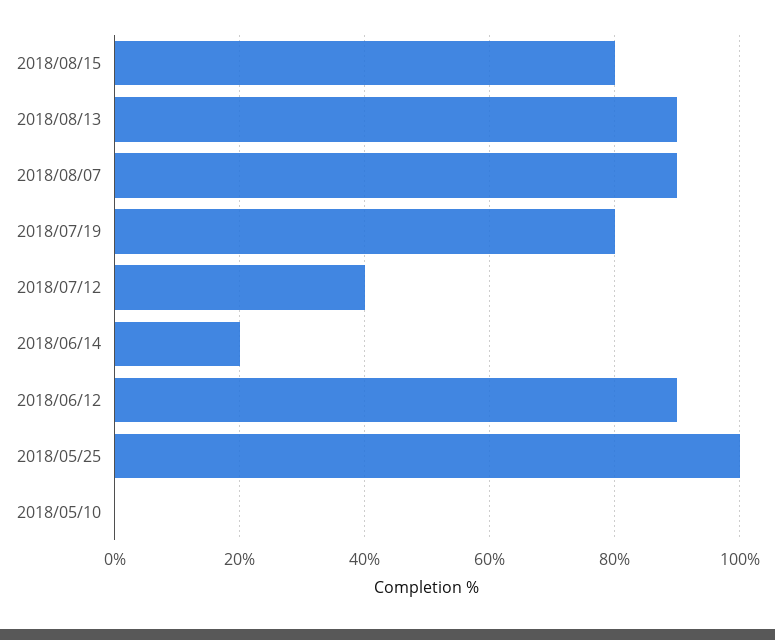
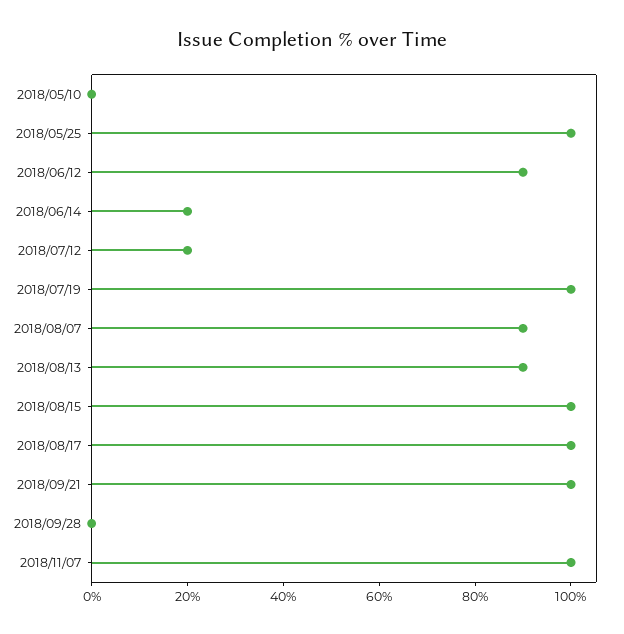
2018/08/15: 80 -> 100
2018/07/19: 80 -> 100
2018/07/12: 40 -> 20
2018/08/17: none -> 100
2018/09/21: none -> 100
2018/09/28: none -> 0
2018/11/07: none -> 100

